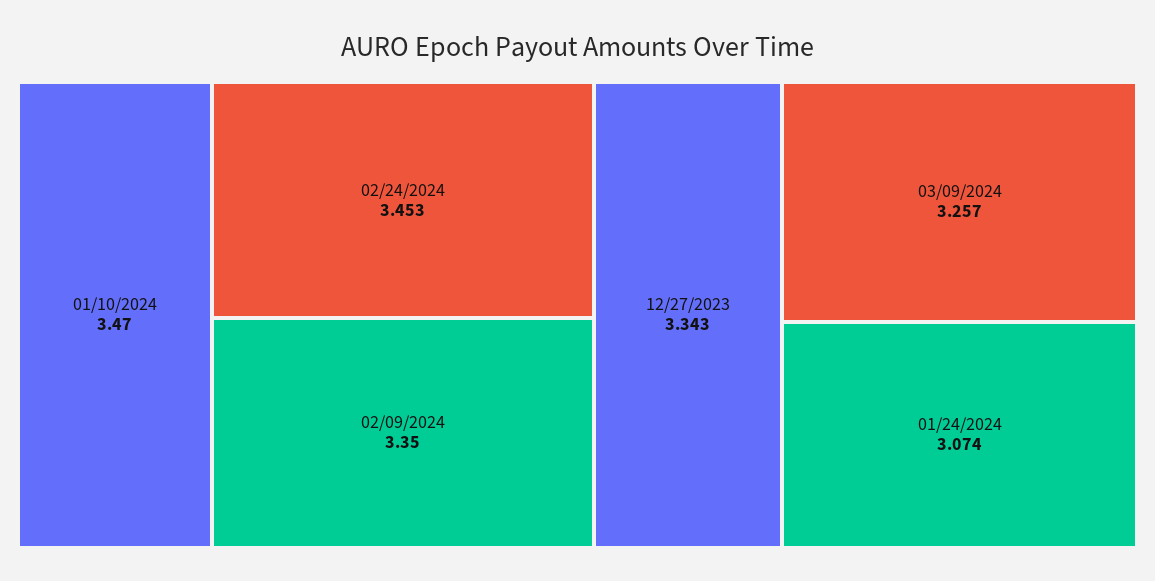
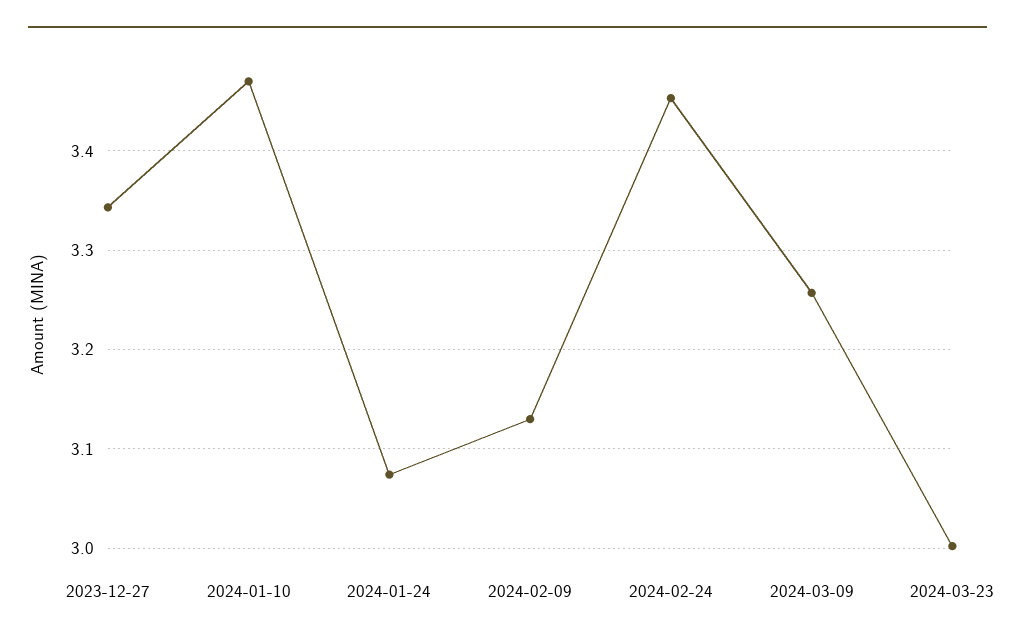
02/09/2024: 3.35 -> 3.13
2024-03-23: none -> 3

